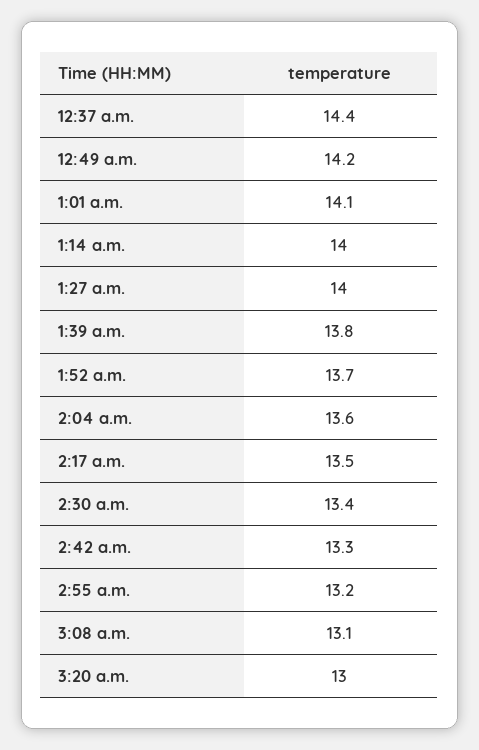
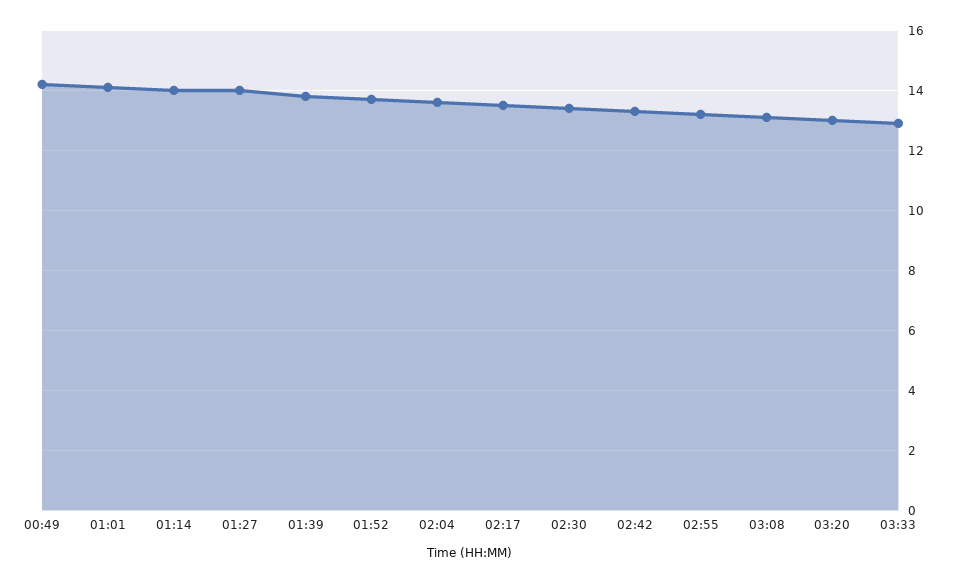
12:37 a.m.: 14.4 -> none
03:33: none -> 13

